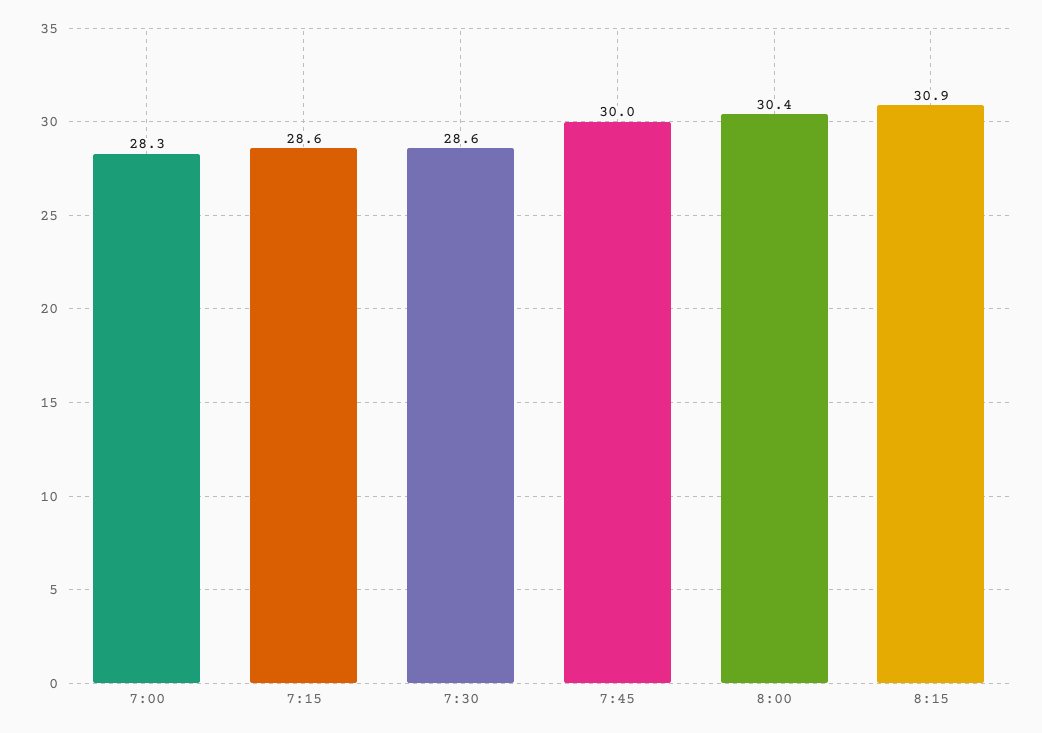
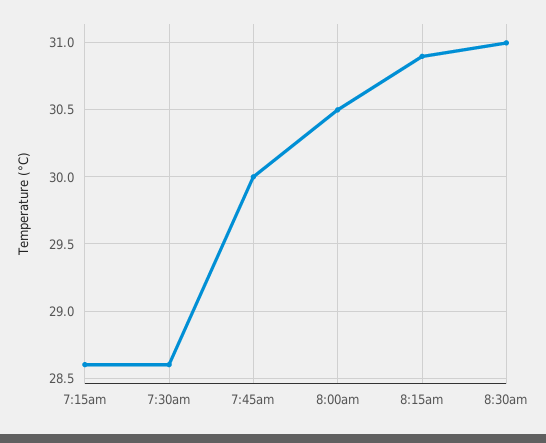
7:00: 28.3 -> none
8:00: 30.4 -> 30.5
8:30am: none -> 31

